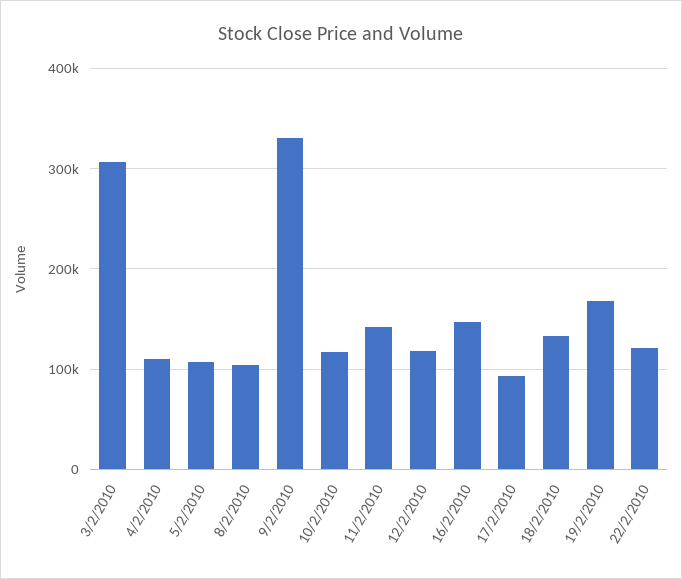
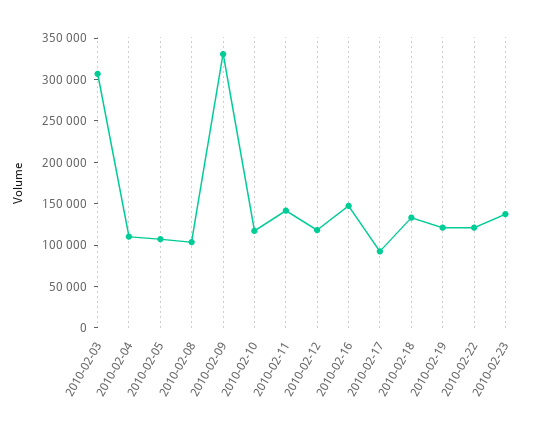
19/2/2010: 170000 -> 120000
2010-02-23: none -> 140000

